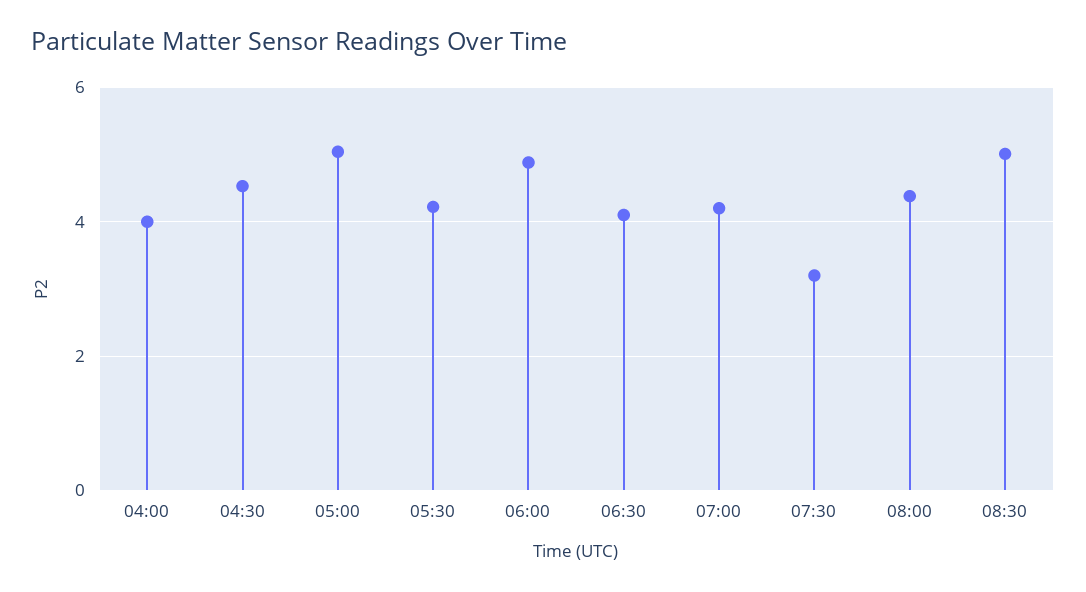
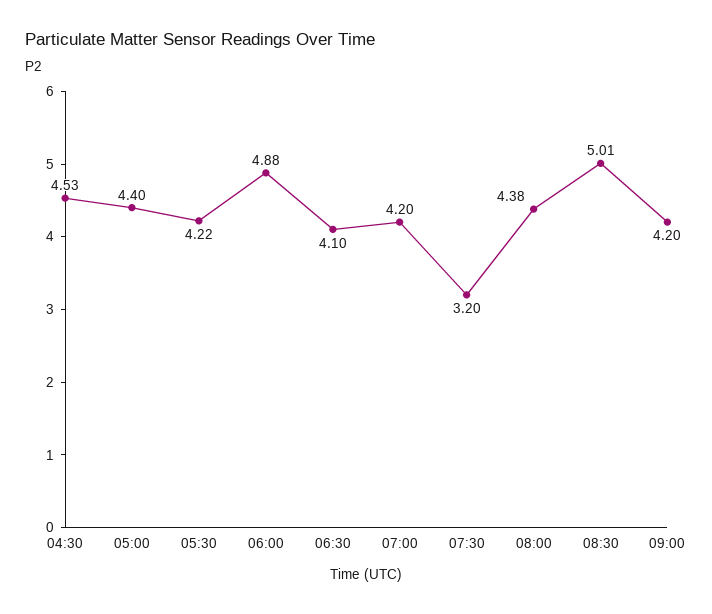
04:00: 4 -> none
05:00: 5 -> 4.4
09:00: none -> 4.2

